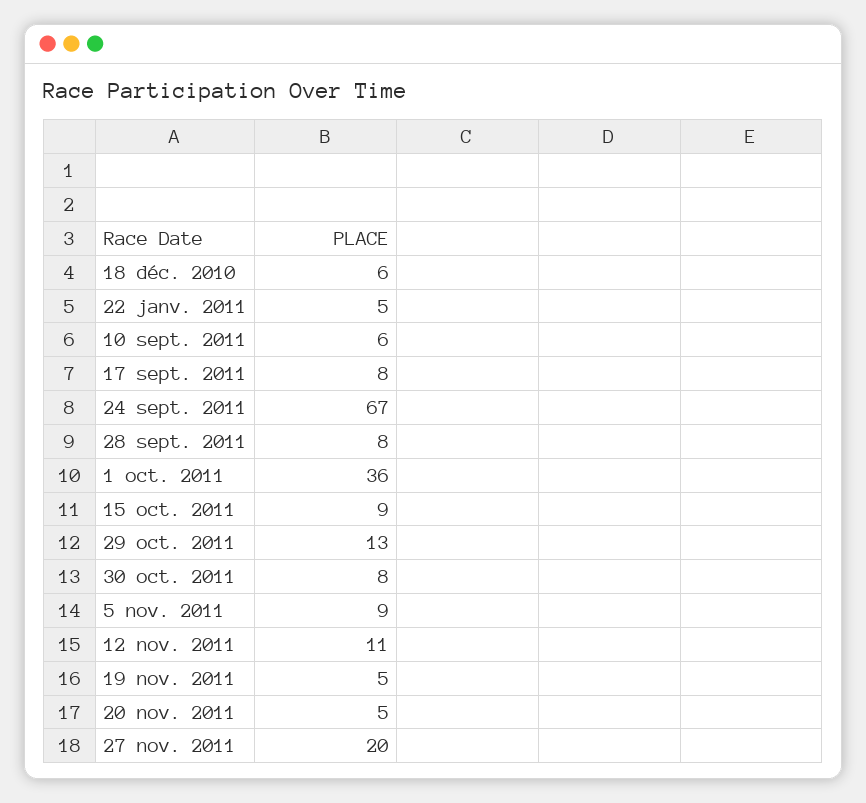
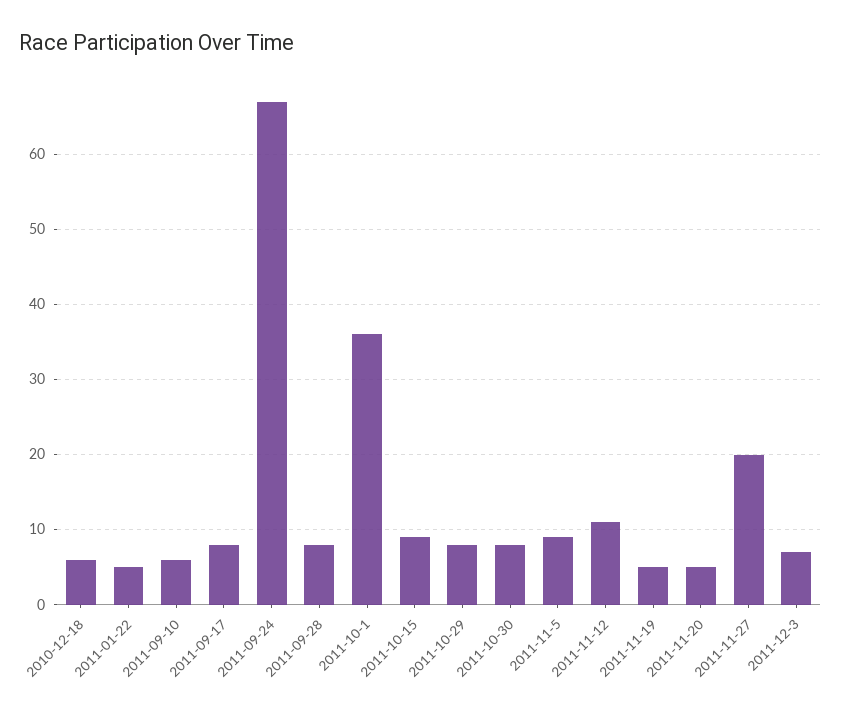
29 oct. 2011: 13 -> 8
2011-12-3: none -> 7

